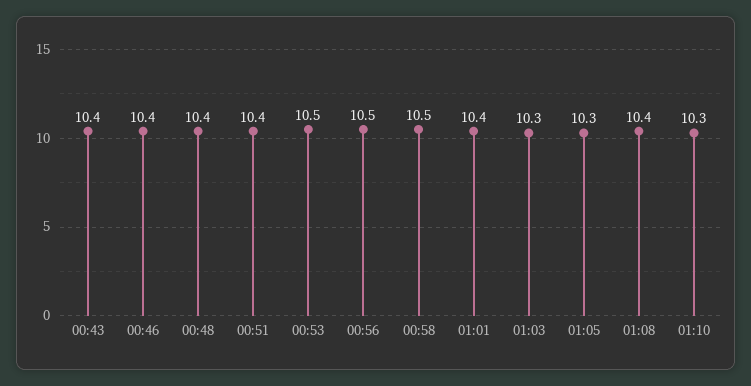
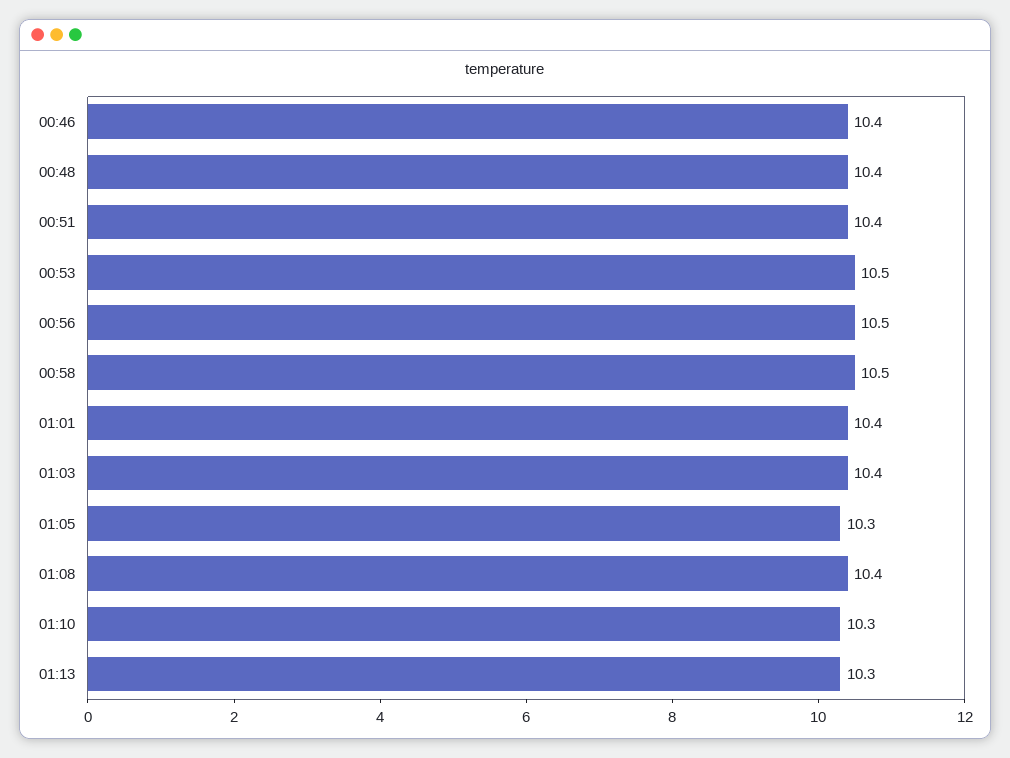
00:43: 10.4 -> none
01:03: 10.3 -> 10.4
01:13: none -> 10.3

